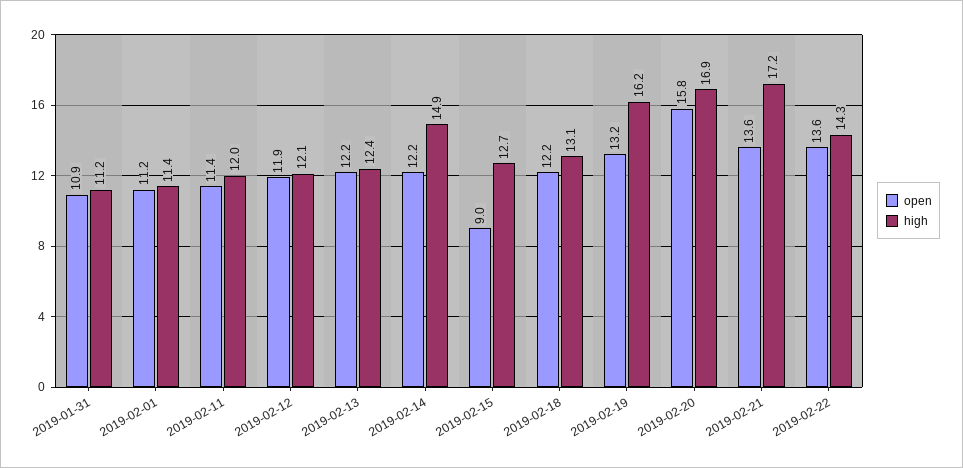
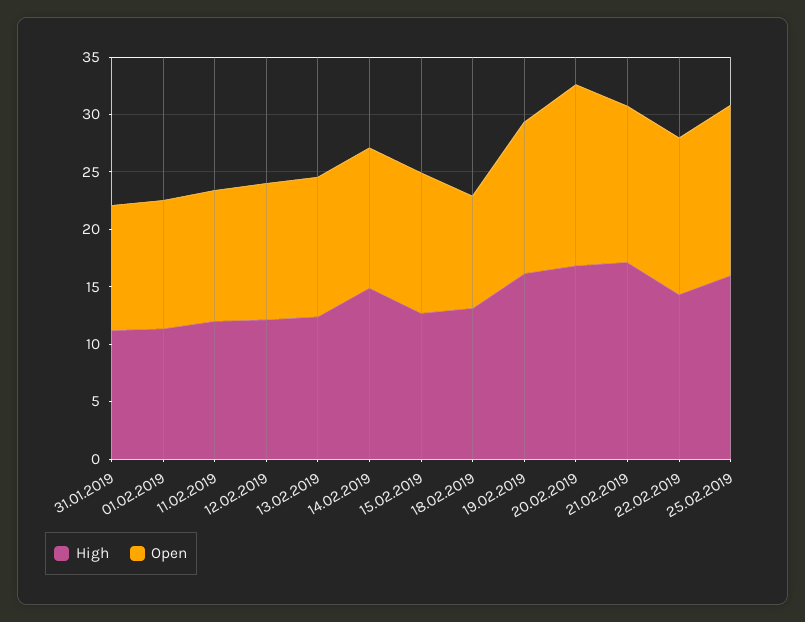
open, 2019-02-15: 9 -> 12
open, 2019-02-18: 12.2 -> 10
high, 25.02.2019: none -> 16
open, 25.02.2019: none -> 15

